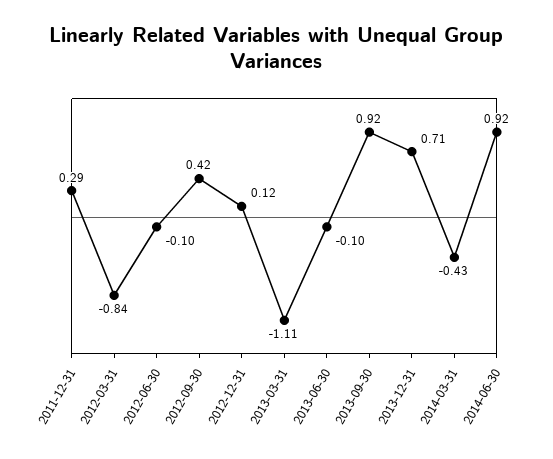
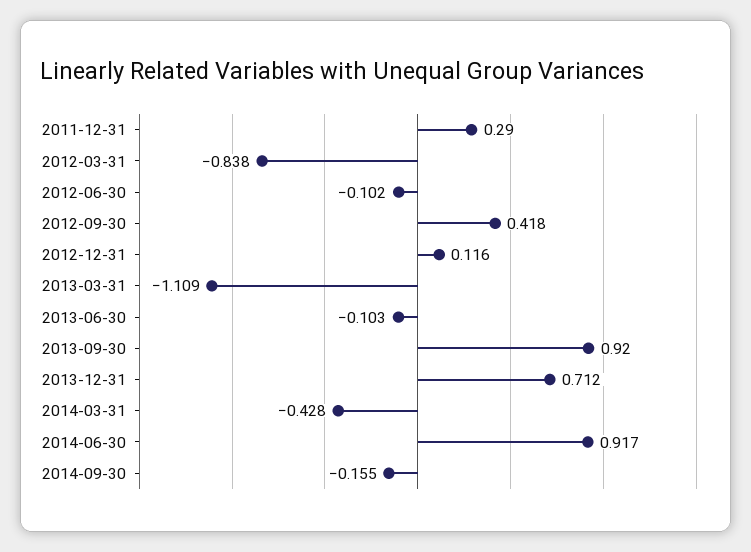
2014-09-30: none -> -0.155

